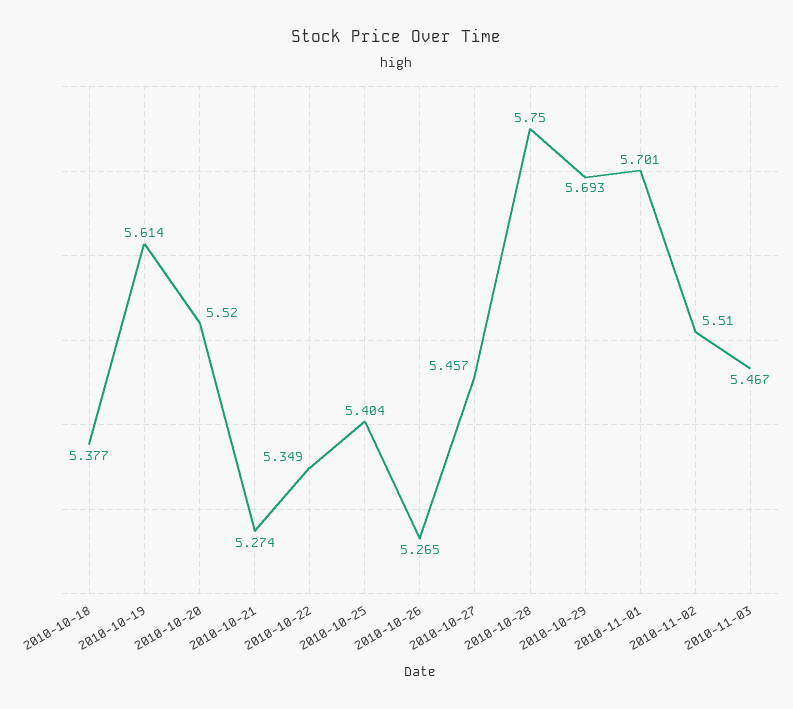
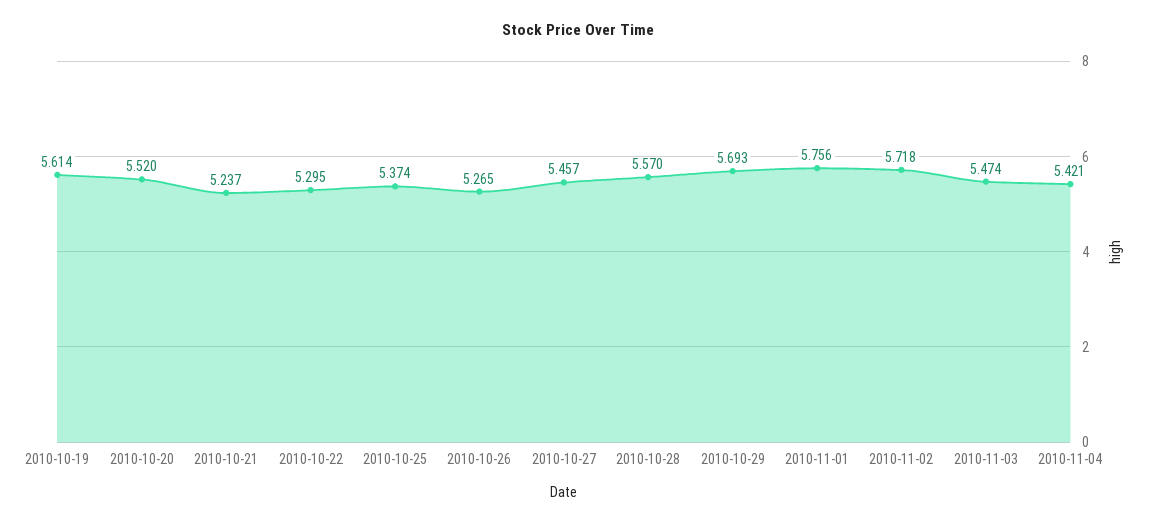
2010-10-18: 5.377 -> none
2010-10-21: 5.274 -> 5.237
2010-10-22: 5.349 -> 5.295
2010-10-25: 5.404 -> 5.374
2010-10-28: 5.75 -> 5.57
2010-11-01: 5.701 -> 5.756
2010-11-02: 5.51 -> 5.718
2010-11-03: 5.467 -> 5.474
2010-11-04: none -> 5.421

